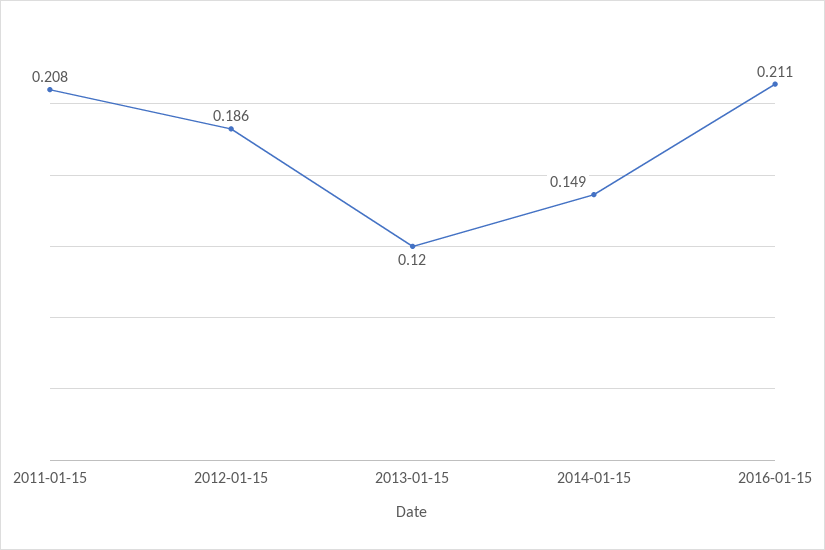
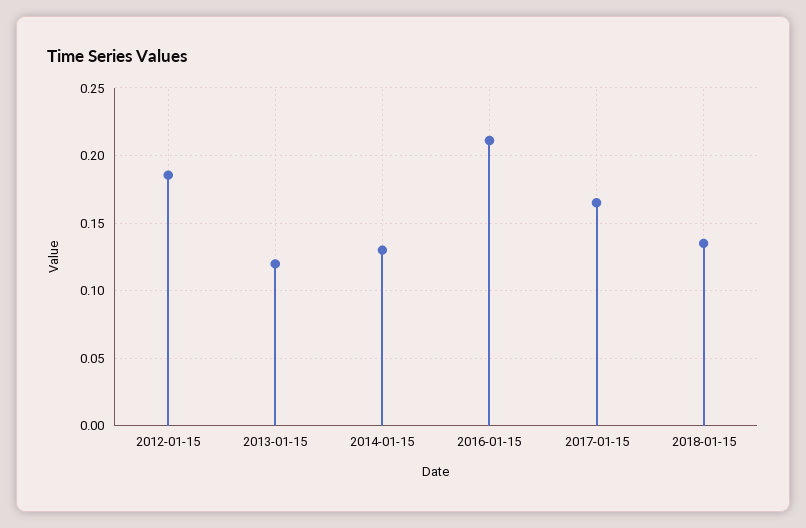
2011-01-15: 0.208 -> none
2014-01-15: 0.149 -> 0.13
2017-01-15: none -> 0.165
2018-01-15: none -> 0.135

